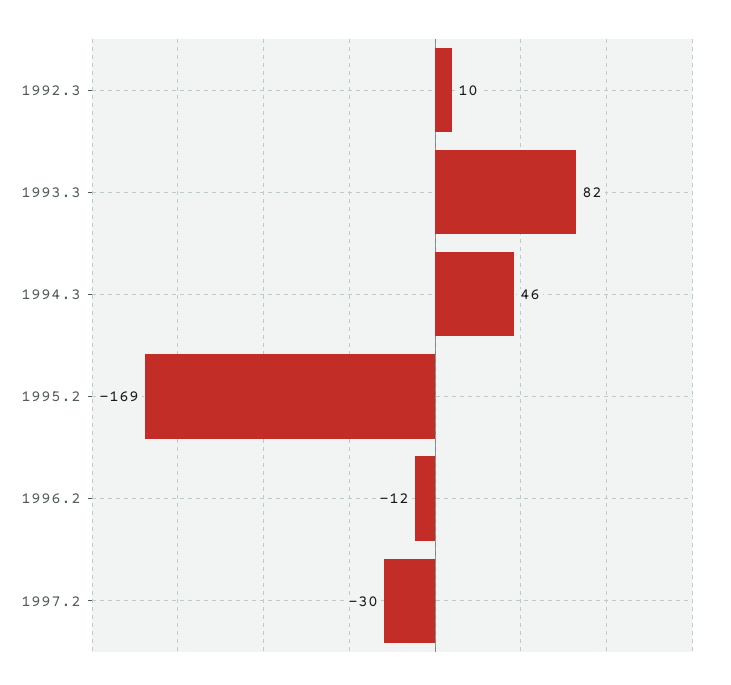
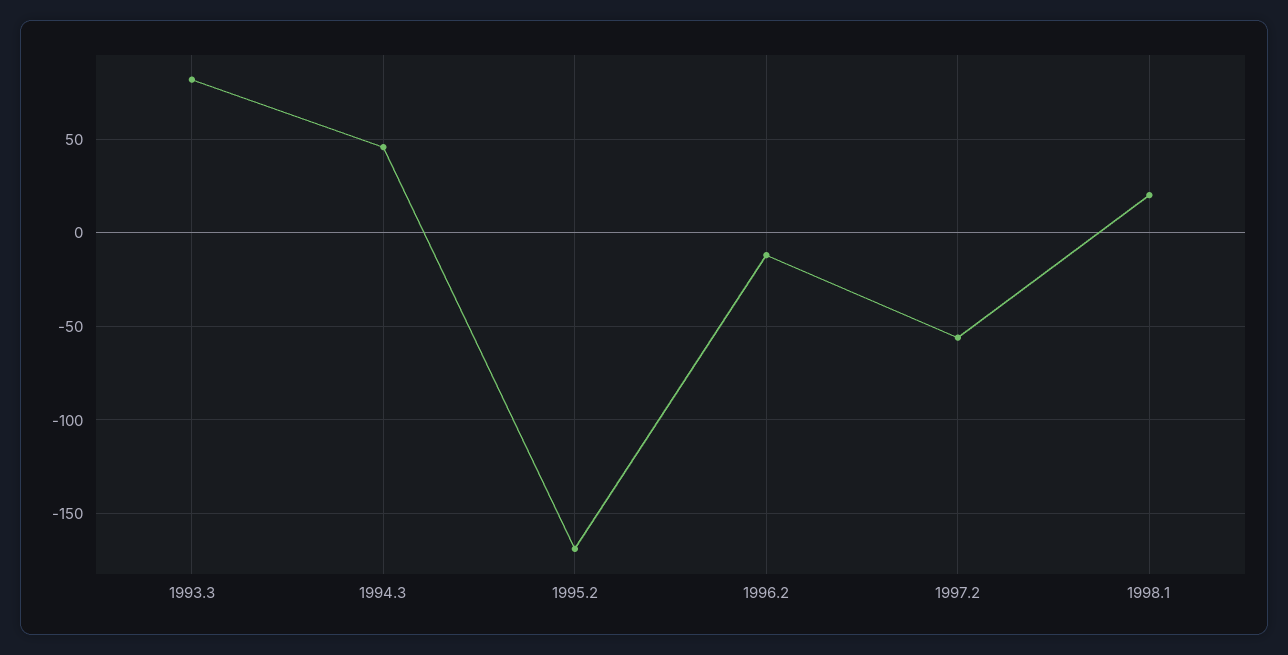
1992.3: 10 -> none
1997.2: -30 -> -55
1998.1: none -> 20

